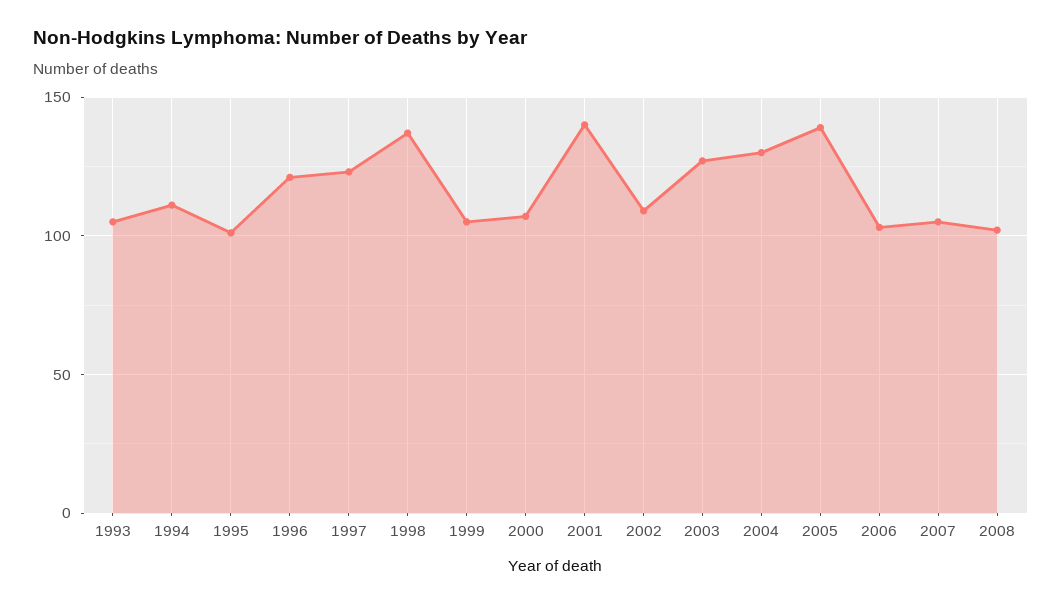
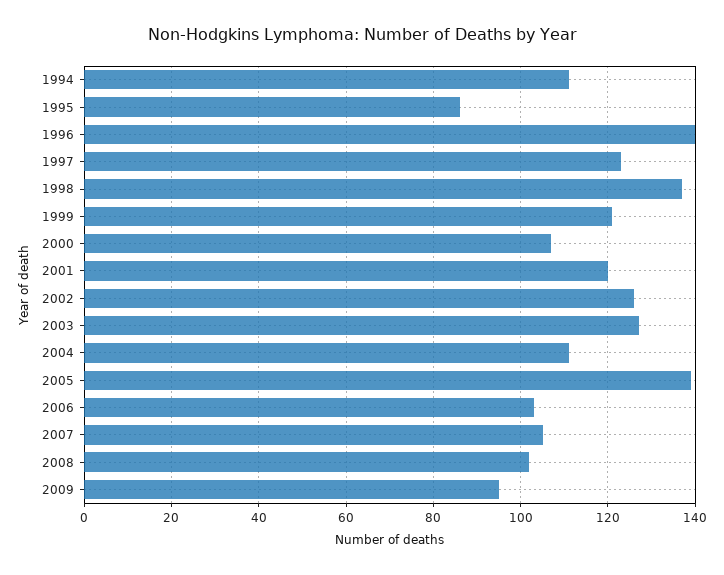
1993: 105 -> none
1995: 100 -> 85
1996: 120 -> 140
1999: 105 -> 120
2001: 140 -> 120
2002: 110 -> 125
2004: 130 -> 110
2009: none -> 95

